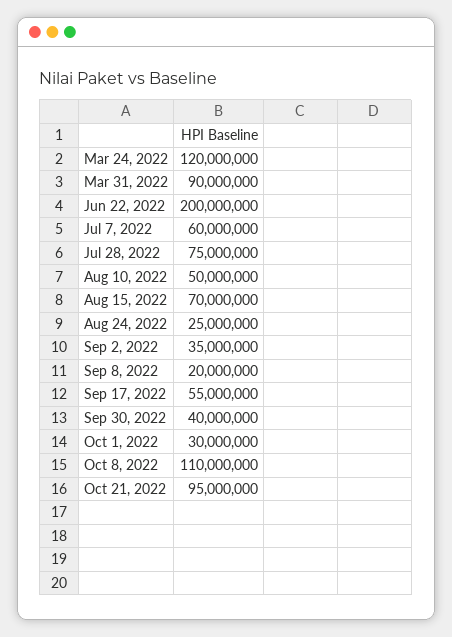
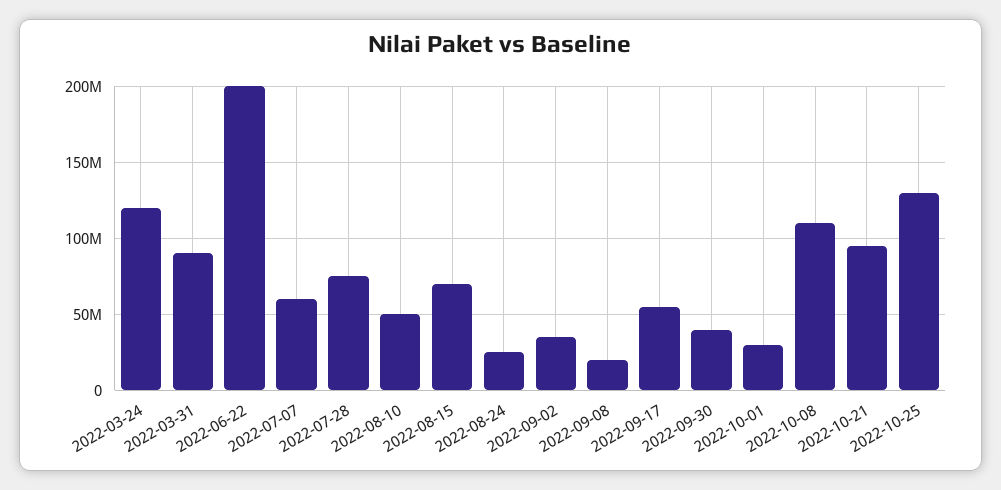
2022-10-25: none -> 130000000

